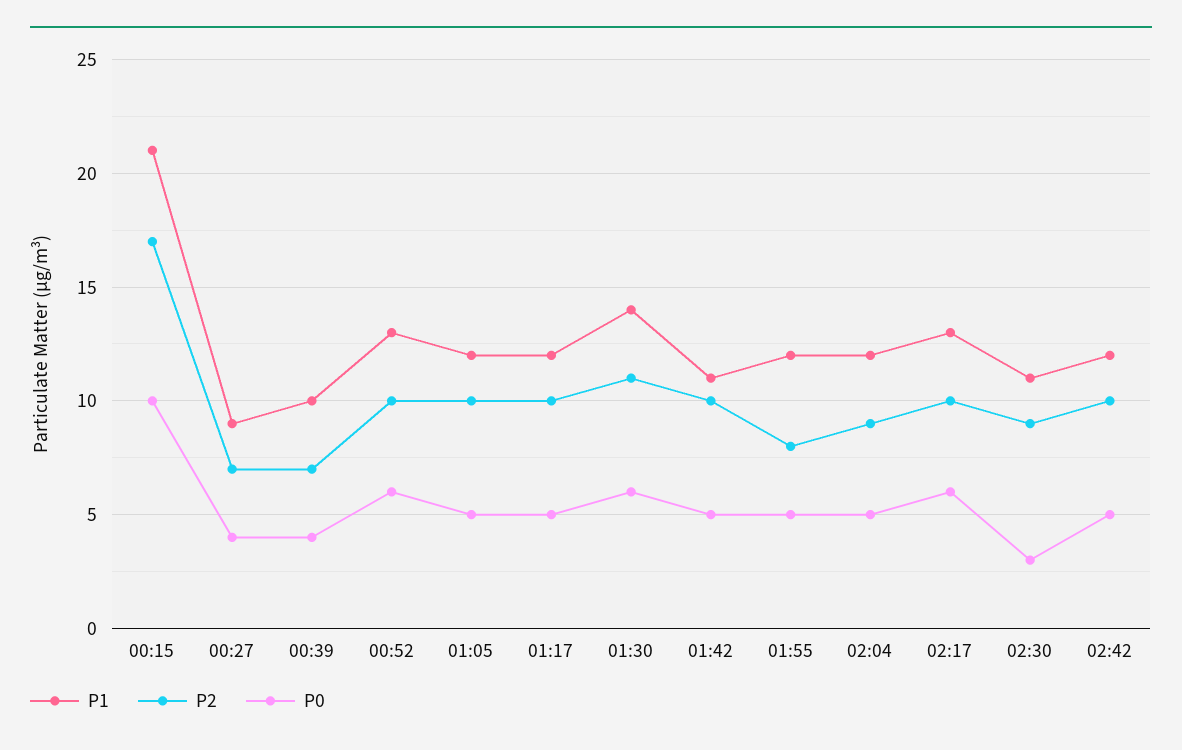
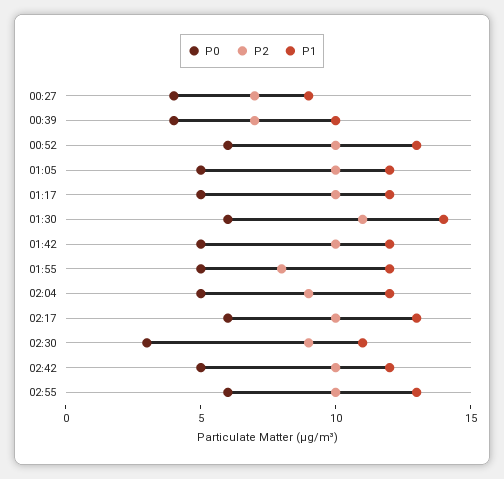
P1, 00:15: 21 -> none
P2, 00:15: 17 -> none
P0, 00:15: 10 -> none
P1, 01:42: 11 -> 12
P0, 02:55: none -> 6
P2, 02:55: none -> 10
P1, 02:55: none -> 13

